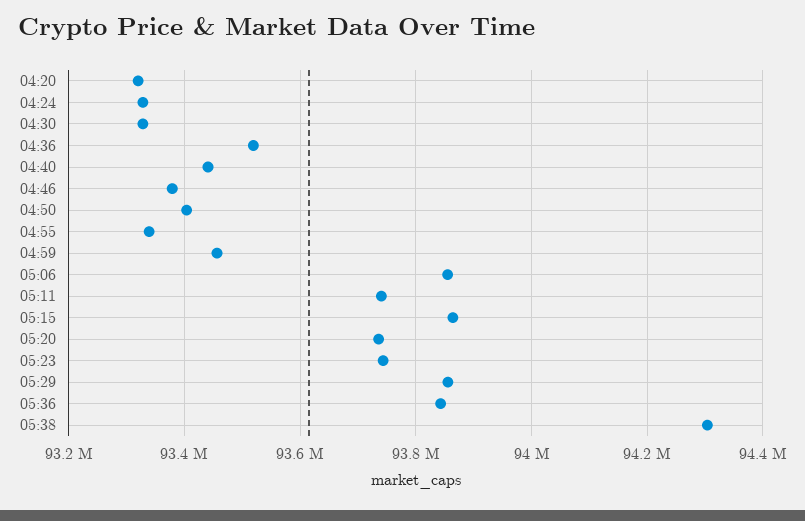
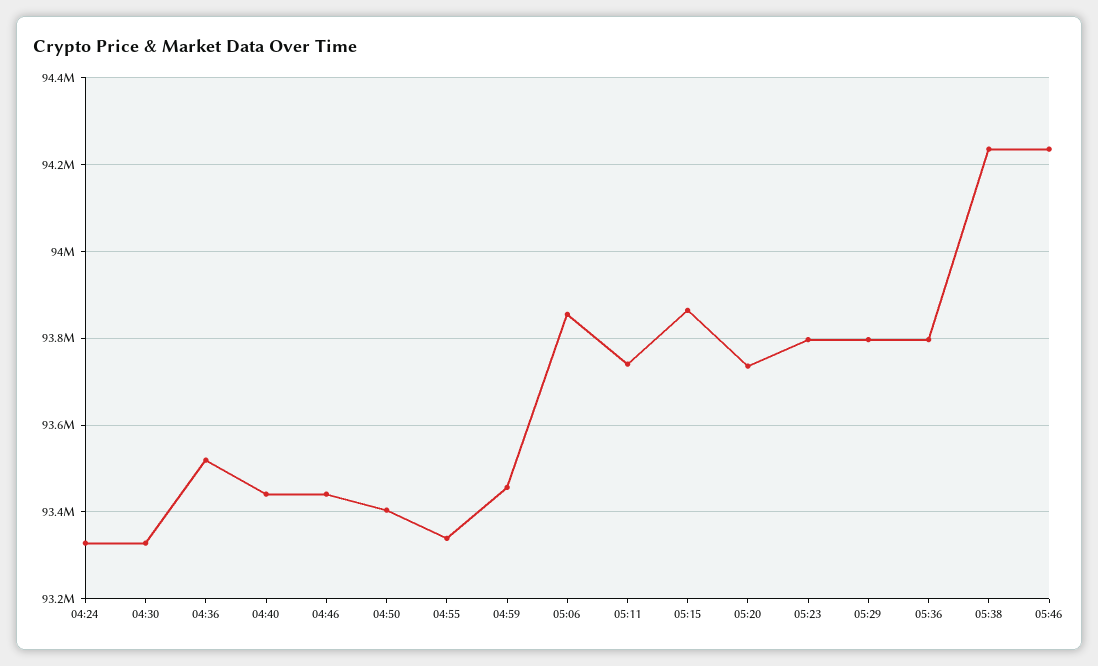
04:20: 93320000 -> none
04:46: 93380000 -> 93440000
05:23: 93740000 -> 93800000
05:29: 93860000 -> 93800000
05:36: 93840000 -> 93800000
05:38: 94300000 -> 94240000
05:46: none -> 94240000

